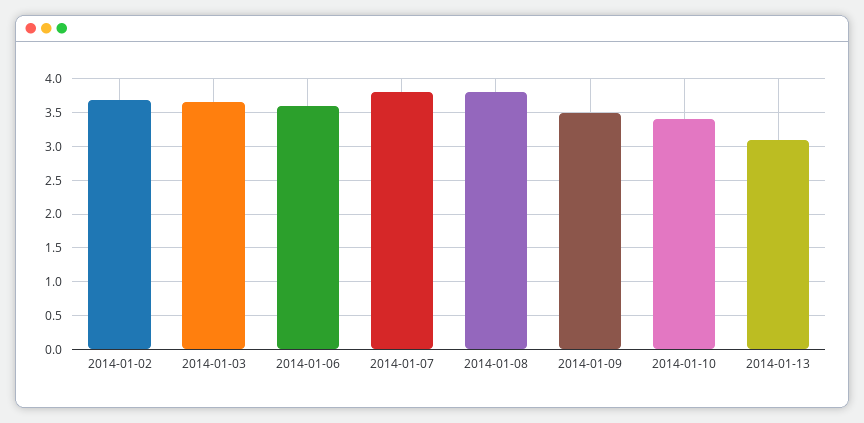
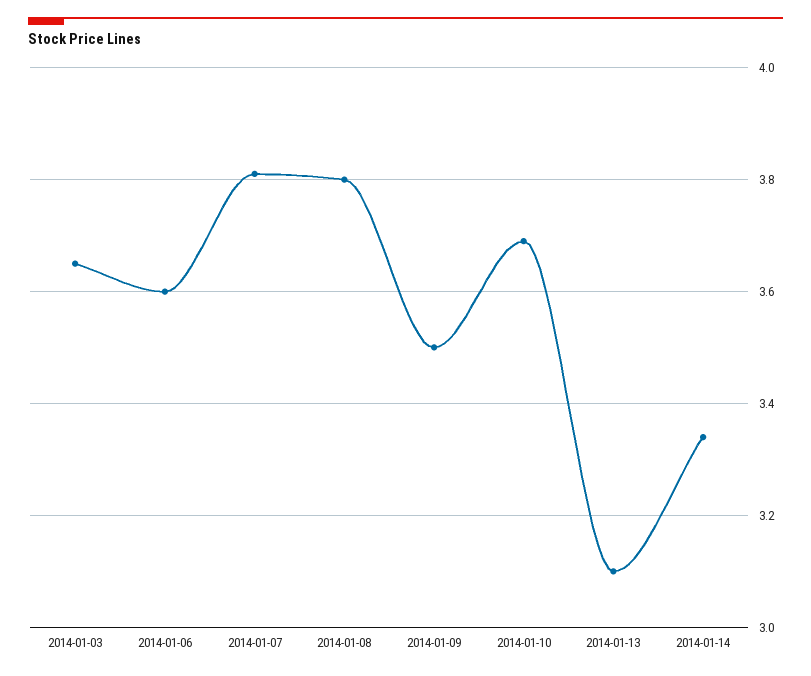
2014-01-02: 3.7 -> none
2014-01-10: 3.4 -> 3.7
2014-01-14: none -> 3.35

